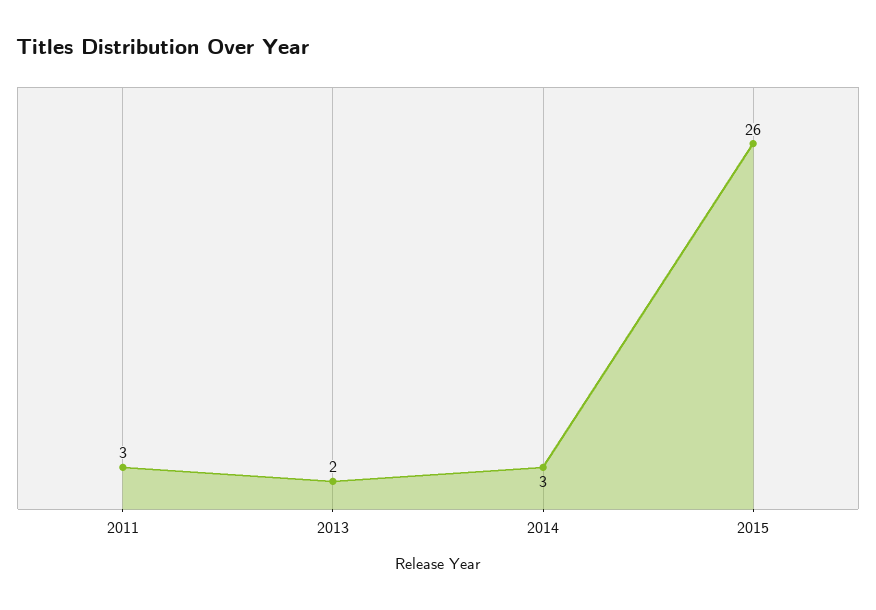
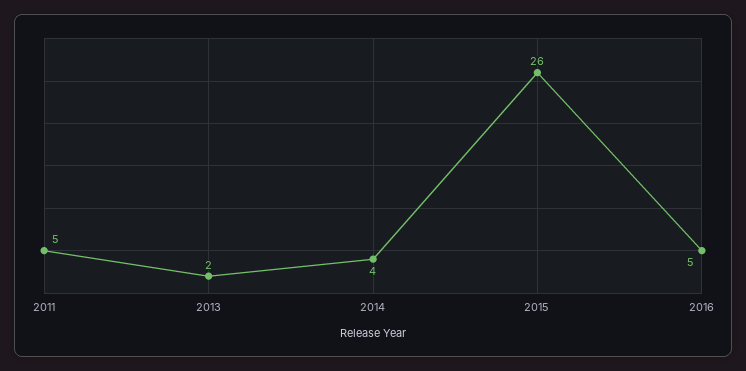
2011: 3 -> 5
2014: 3 -> 4
2016: none -> 5

